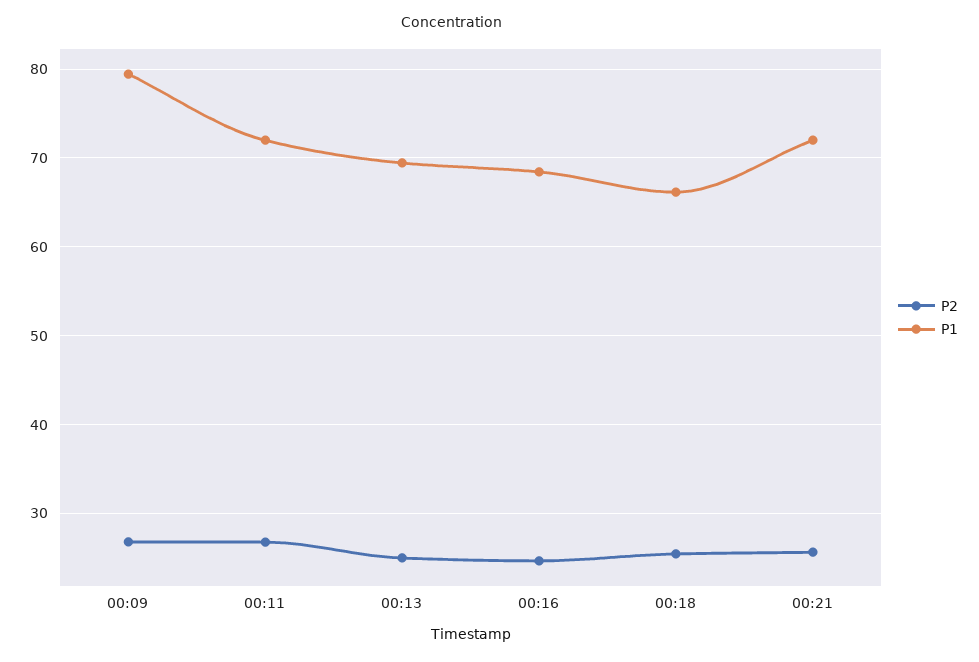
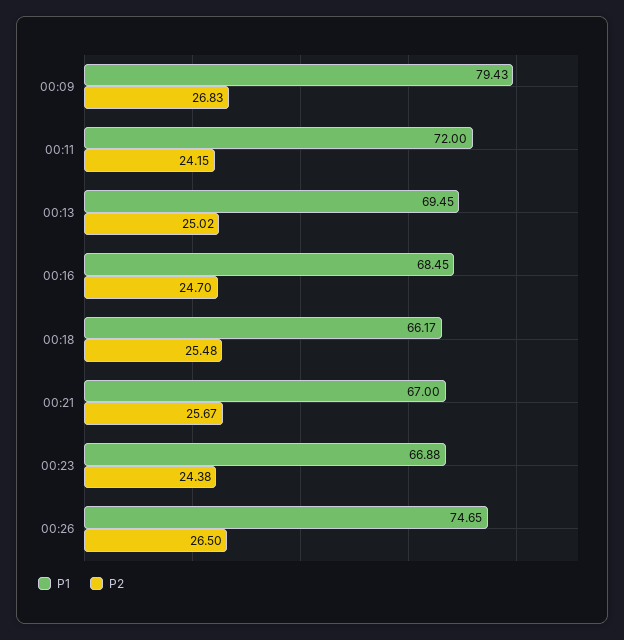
P2, 00:11: 27 -> 24.15
P1, 00:21: 72 -> 67
P1, 00:23: none -> 66.88
P2, 00:23: none -> 24.38
P1, 00:26: none -> 74.65
P2, 00:26: none -> 26.5

